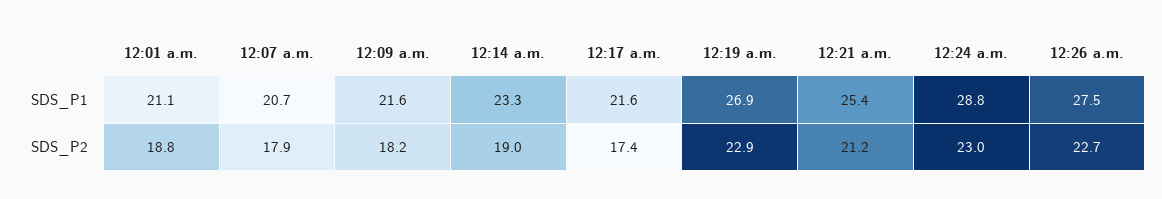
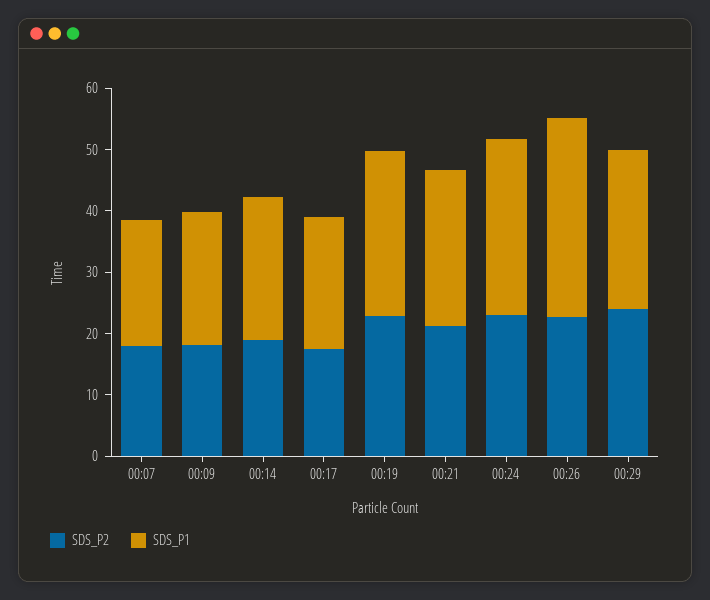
SDS_P1, 12:01 a.m.: 21.1 -> none
SDS_P1, 12:26 a.m.: 27.5 -> 32
SDS_P2, 12:01 a.m.: 18.8 -> none
SDS_P2, 00:29: none -> 24
SDS_P1, 00:29: none -> 26

